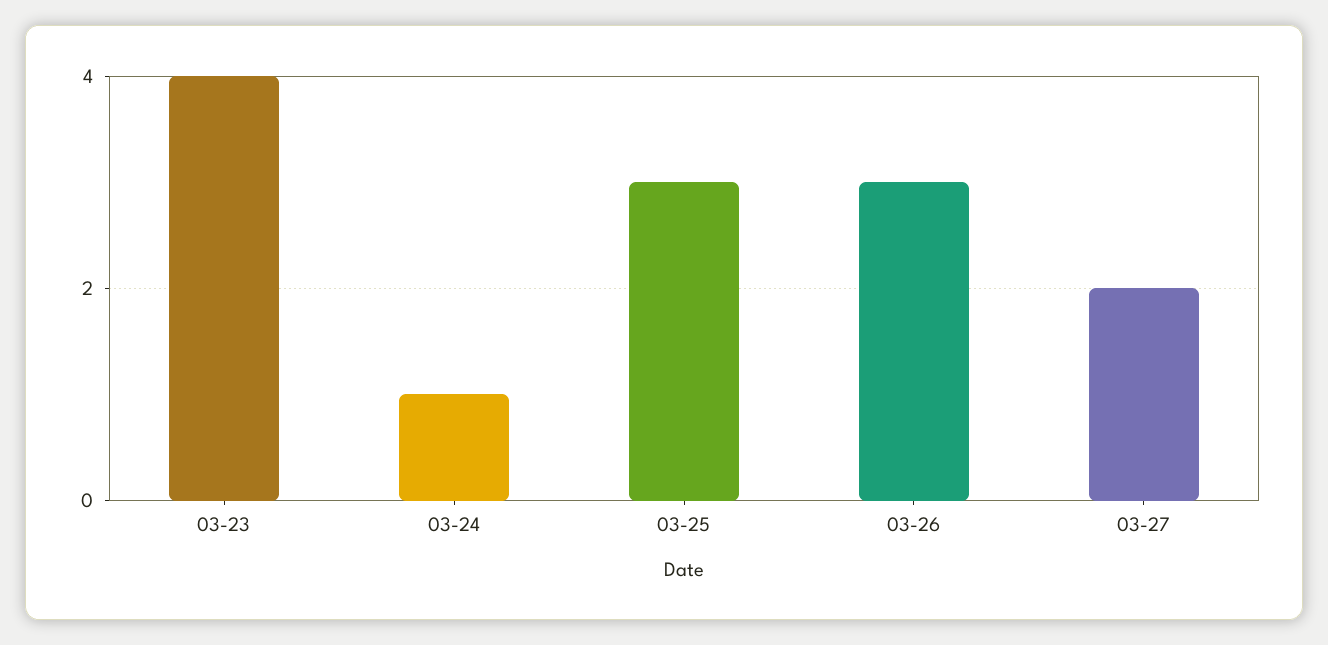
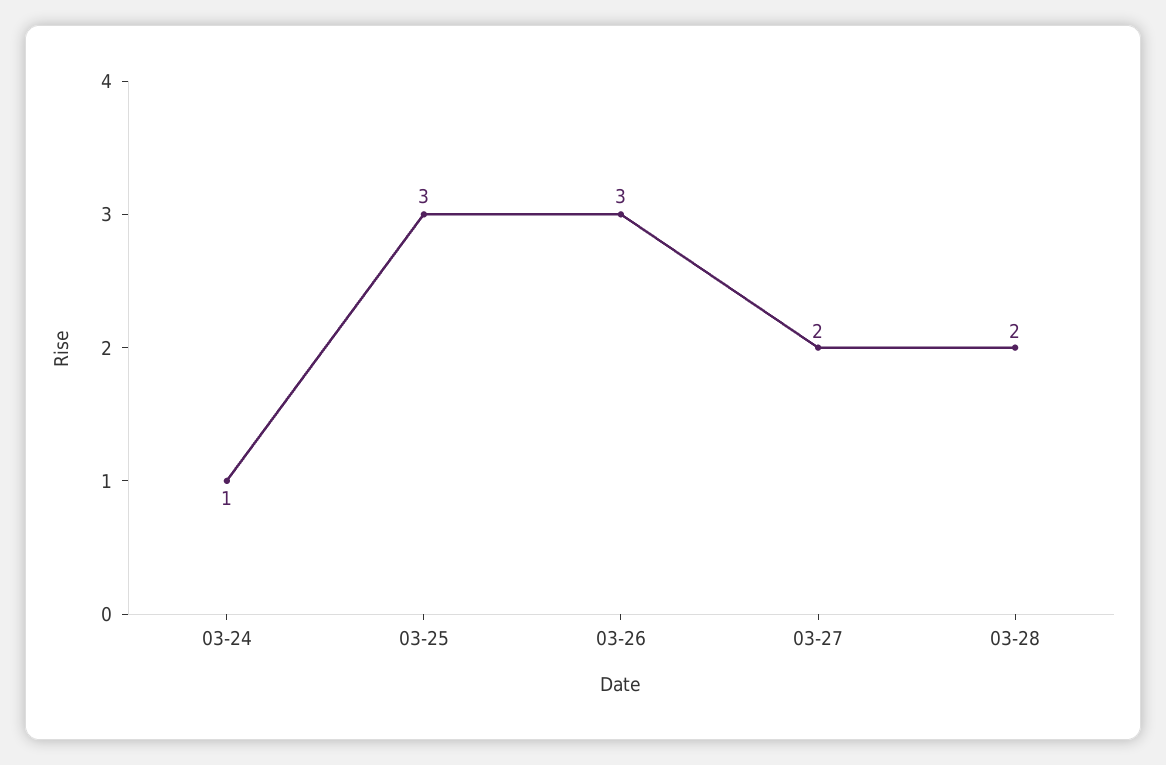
03-23: 4 -> none
03-28: none -> 2

